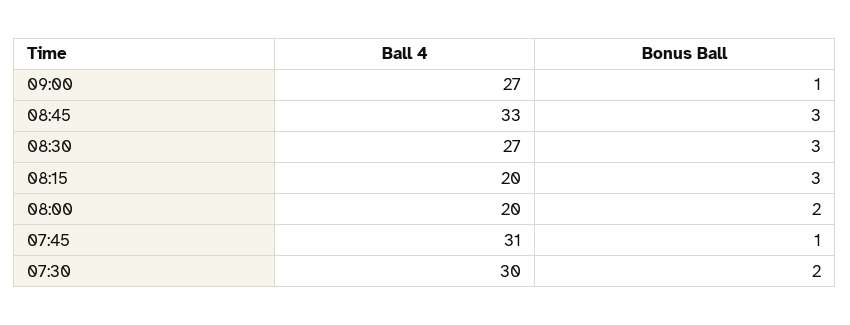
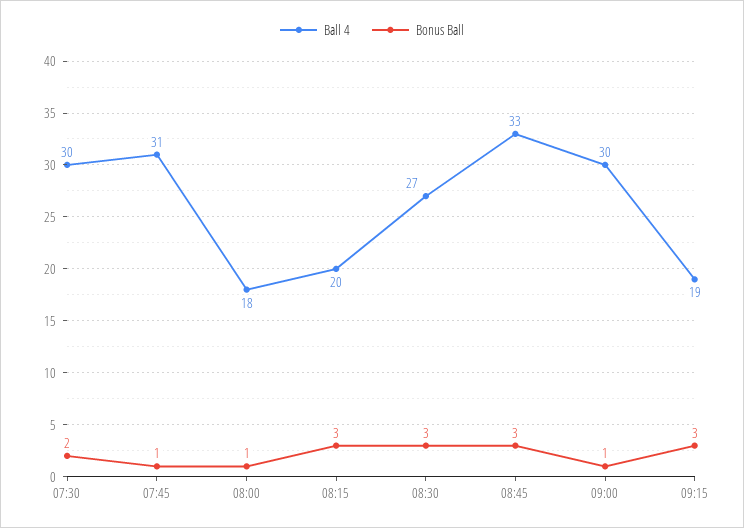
Ball 4, 09:00: 27 -> 30
Ball 4, 08:00: 20 -> 18
Bonus Ball, 08:00: 2 -> 1
Ball 4, 09:15: none -> 19
Bonus Ball, 09:15: none -> 3

